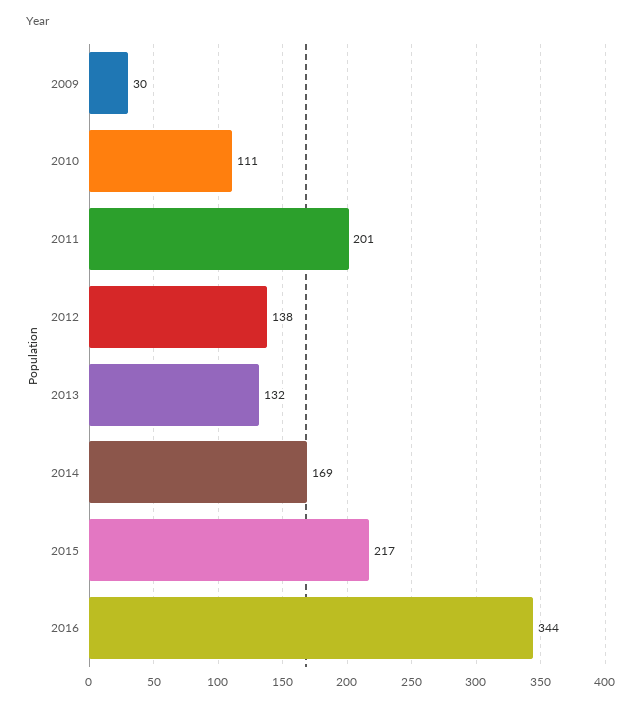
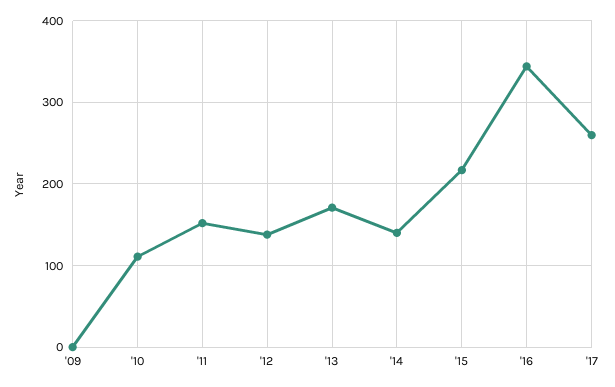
2009: 30 -> 0
2011: 201 -> 150
2013: 132 -> 170
2014: 169 -> 140
'17: none -> 260

